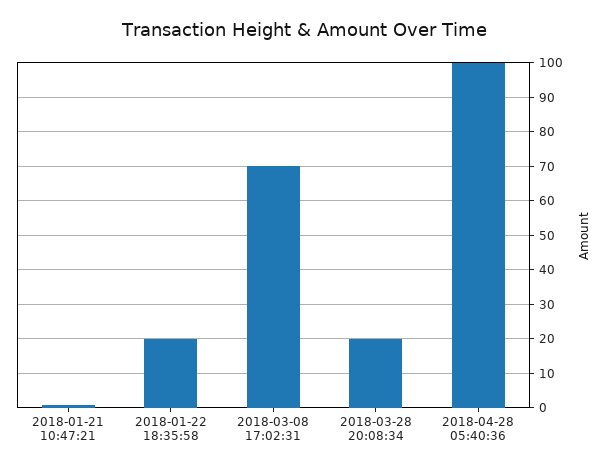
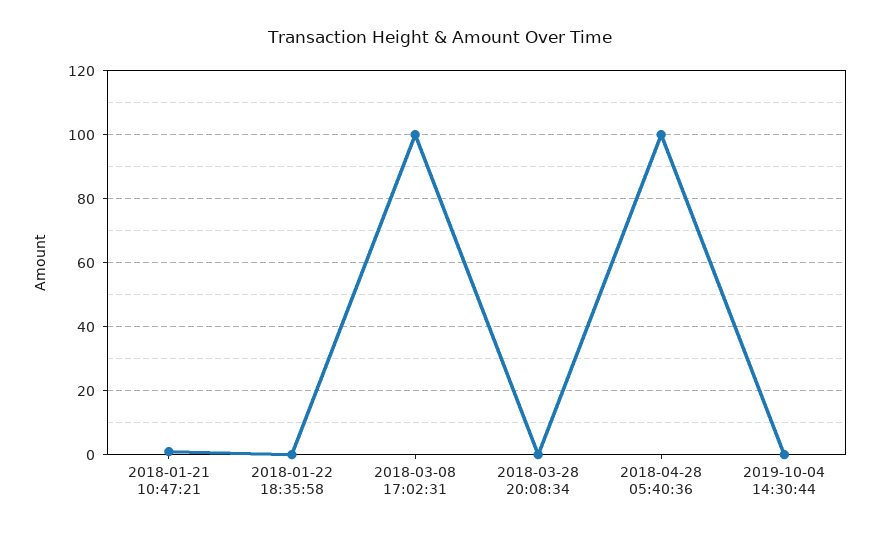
2018-01-22 18:35:58: 20 -> 0
2018-03-08 17:02:31: 70 -> 100
2018-03-28 20:08:34: 20 -> 0
2019-10-04 14:30:44: none -> 0

